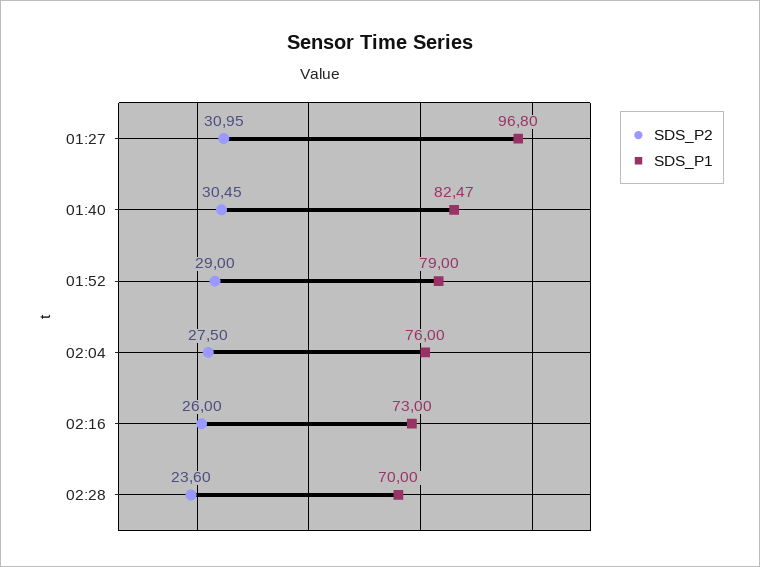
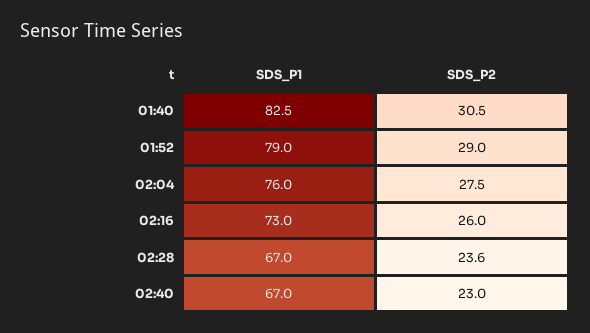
SDS_P2, 01:27: 30.95 -> none
SDS_P1, 01:27: 96.8 -> none
SDS_P1, 02:28: 70 -> 67
SDS_P1, 02:40: none -> 67
SDS_P2, 02:40: none -> 23

